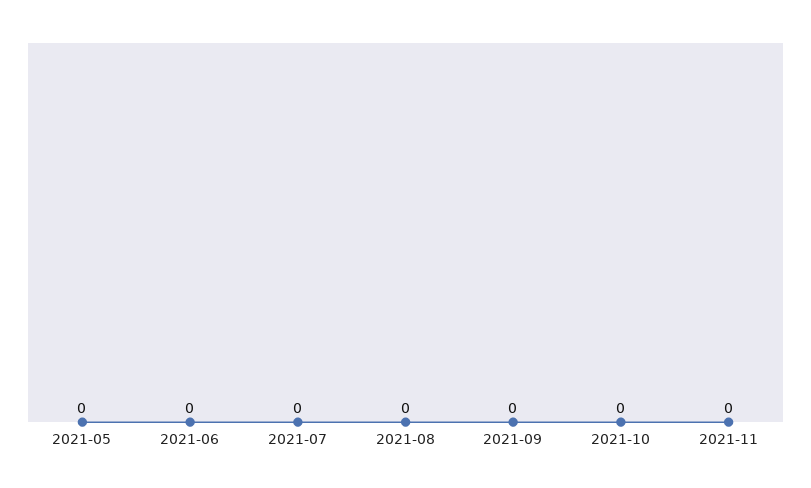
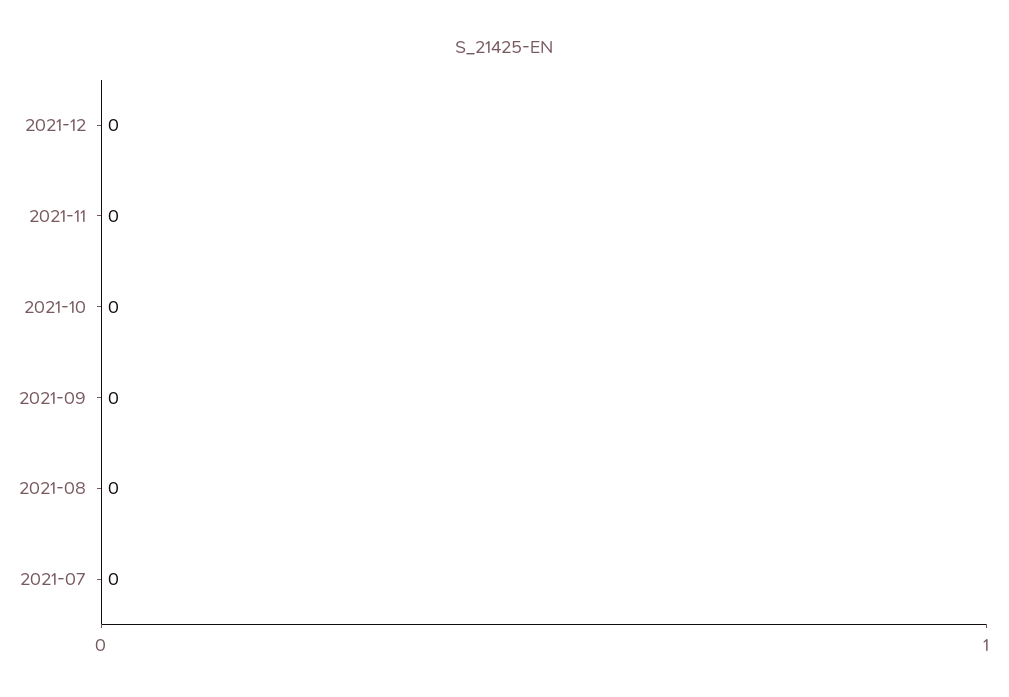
2021-05: 0 -> none
2021-06: 0 -> none
2021-12: none -> 0

